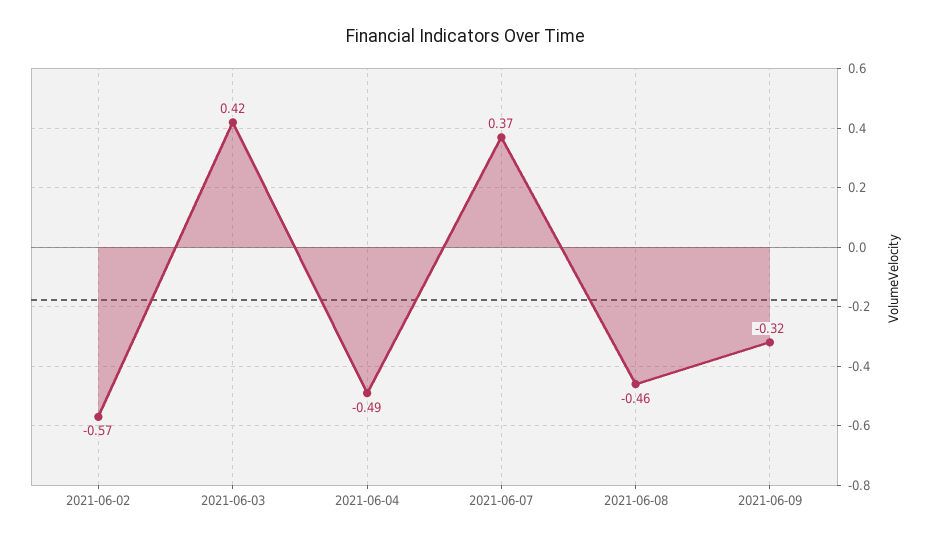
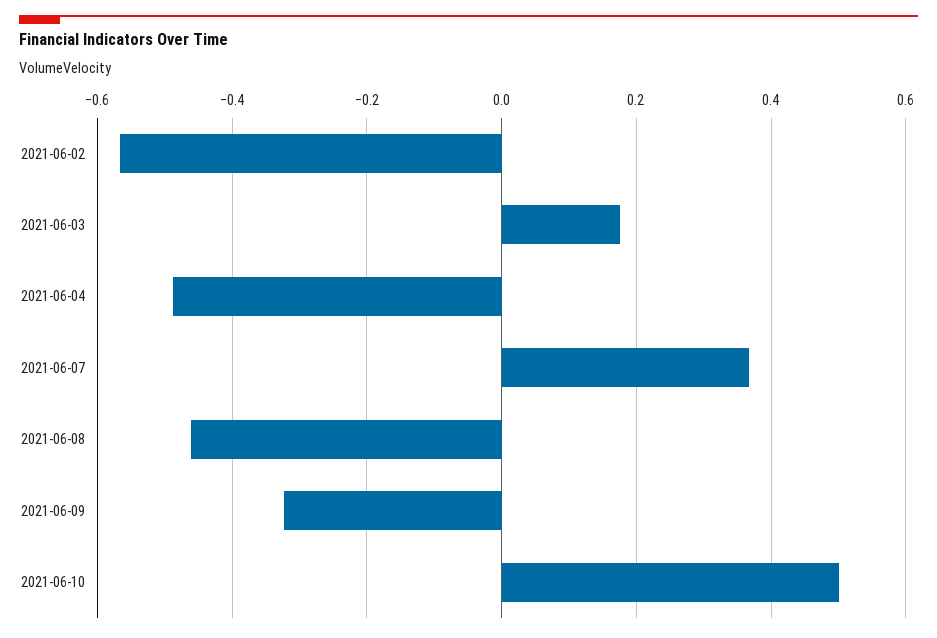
2021-06-03: 0.42 -> 0.18
2021-06-10: none -> 0.5

